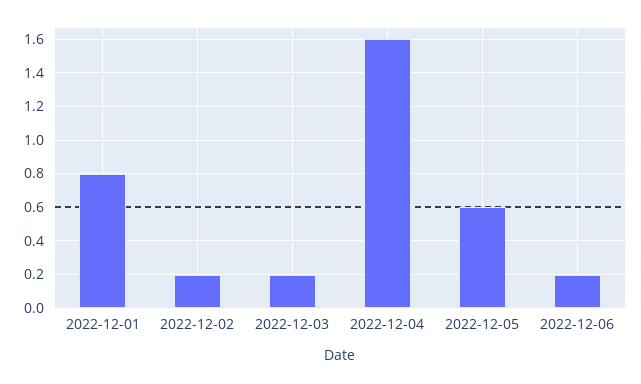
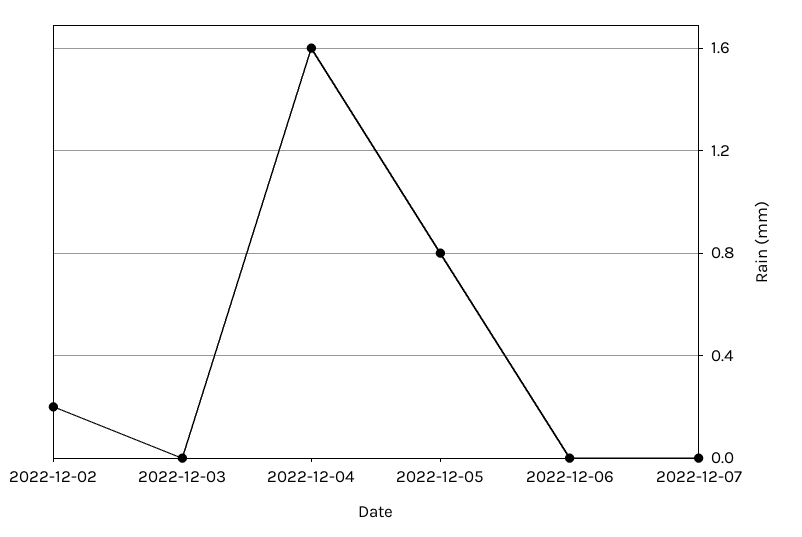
2022-12-01: 0.8 -> none
2022-12-03: 0.2 -> 0
2022-12-05: 0.6 -> 0.8
2022-12-06: 0.2 -> 0
2022-12-07: none -> 0

